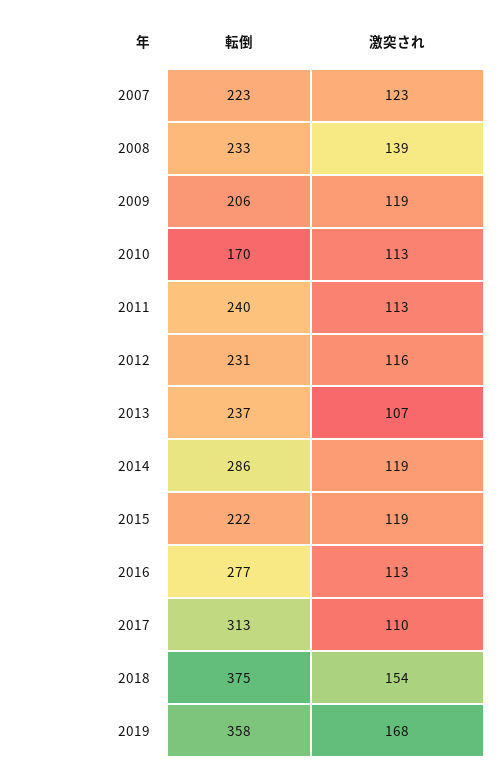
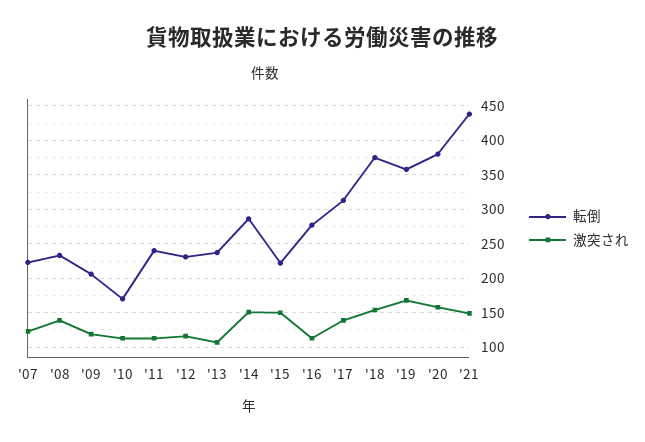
激突され, 2014: 119 -> 150
激突され, 2015: 119 -> 150
激突され, 2017: 110 -> 140
転倒, '20: none -> 380
激突され, '20: none -> 160
転倒, '21: none -> 440
激突され, '21: none -> 150

